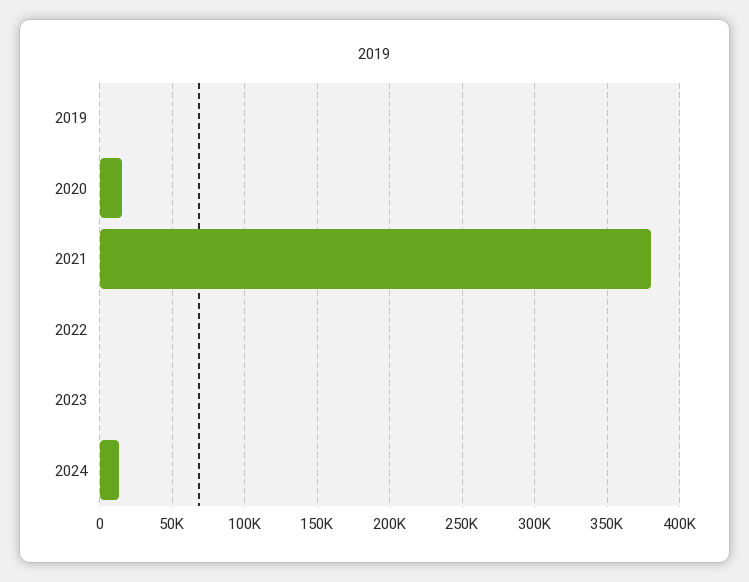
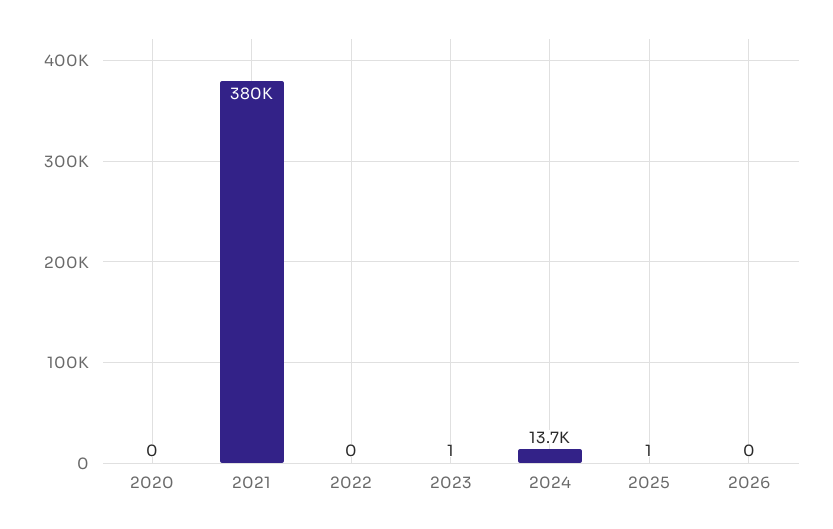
2019: 0 -> none
2020: 15000 -> 0
2025: none -> 1
2026: none -> 0

